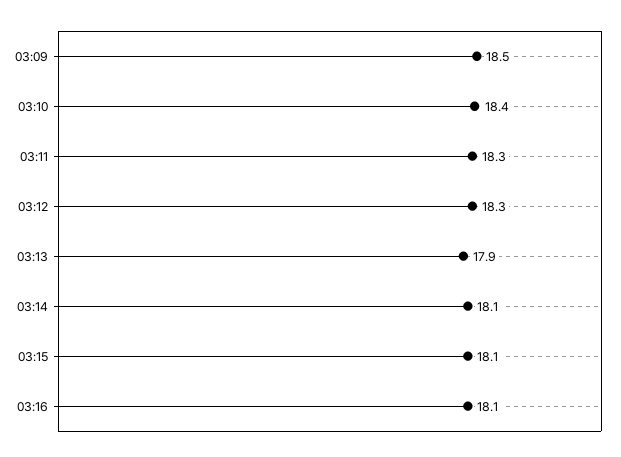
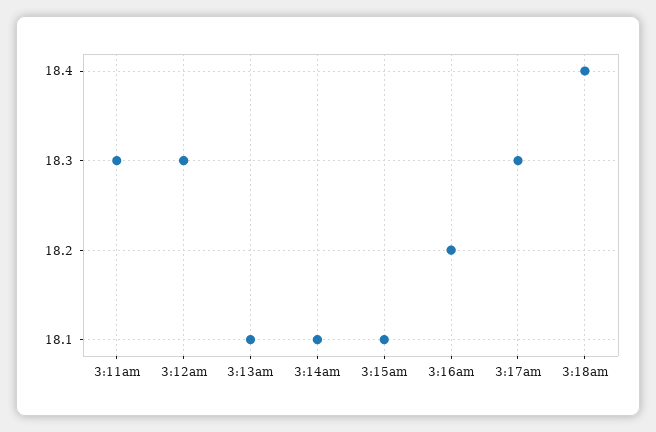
03:09: 18.5 -> none
03:10: 18.4 -> none
03:13: 17.9 -> 18.1
03:16: 18.1 -> 18.2
3:17am: none -> 18.3
3:18am: none -> 18.4

